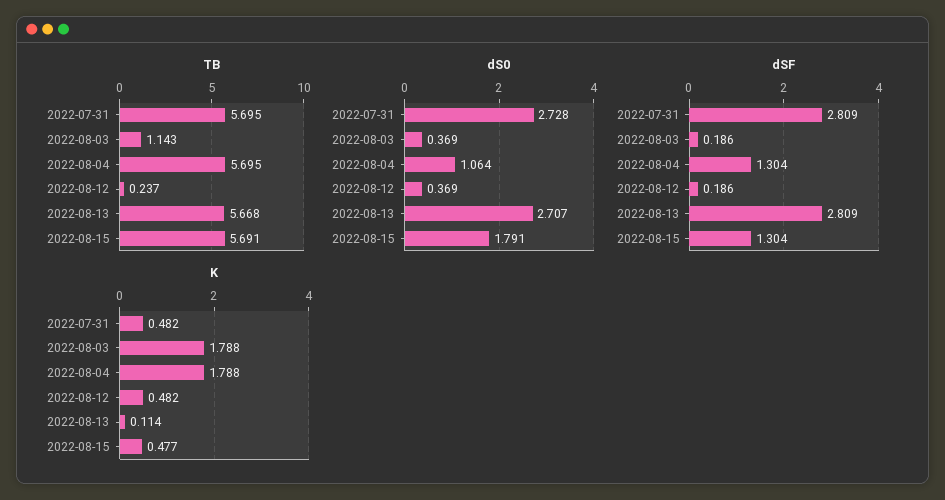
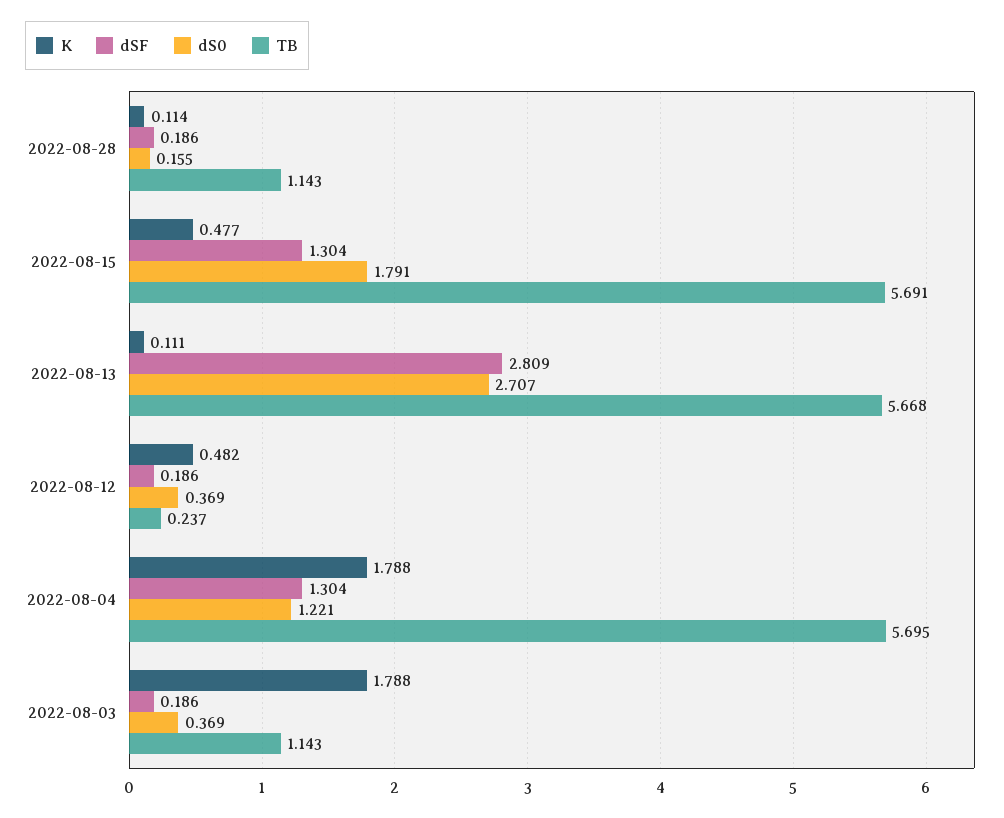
TB, 2022-07-31: 5.695 -> none
dS0, 2022-07-31: 2.728 -> none
dS0, 2022-08-04: 1.064 -> 1.221
dSF, 2022-07-31: 2.809 -> none
K, 2022-07-31: 0.482 -> none
K, 2022-08-13: 0.114 -> 0.111
K, 2022-08-28: none -> 0.114
dSF, 2022-08-28: none -> 0.186
dS0, 2022-08-28: none -> 0.155
TB, 2022-08-28: none -> 1.143

